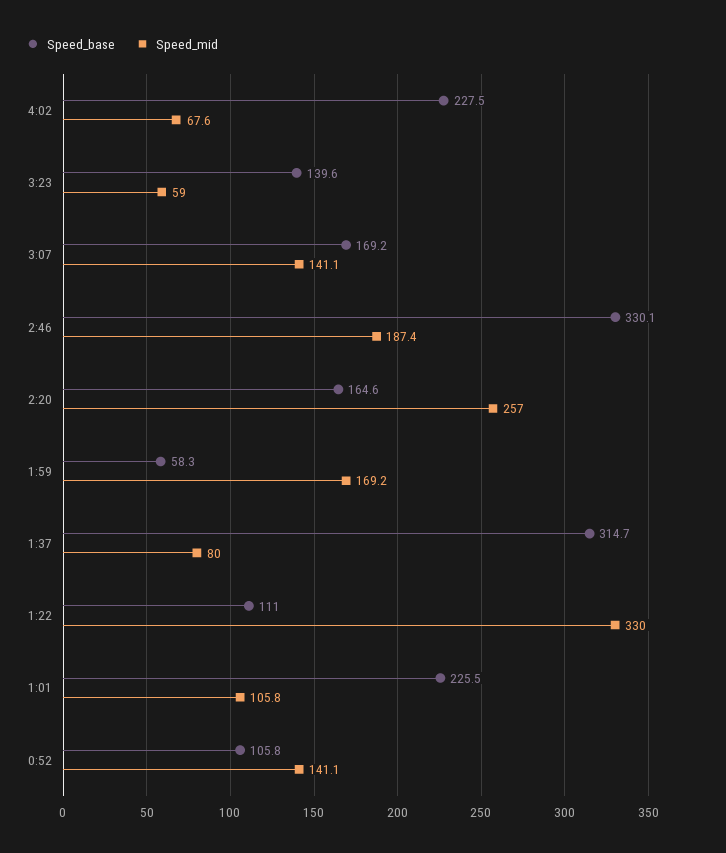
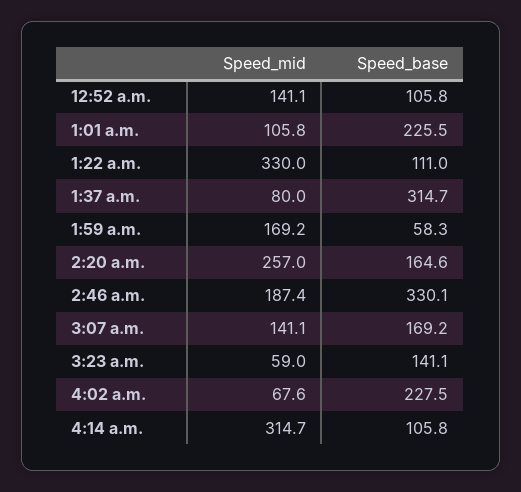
Speed_base, 3:23: 139.6 -> 141.1
Speed_mid, 4:14 a.m.: none -> 314.7
Speed_base, 4:14 a.m.: none -> 105.8

